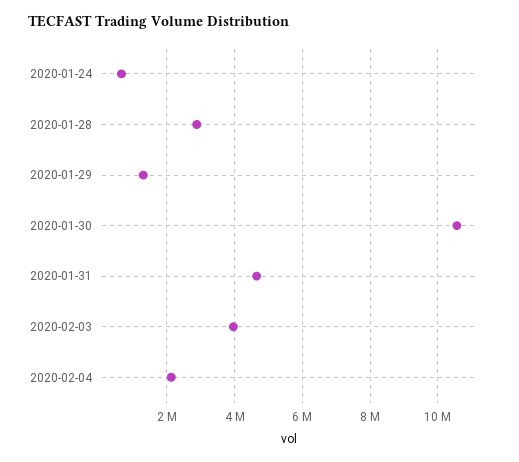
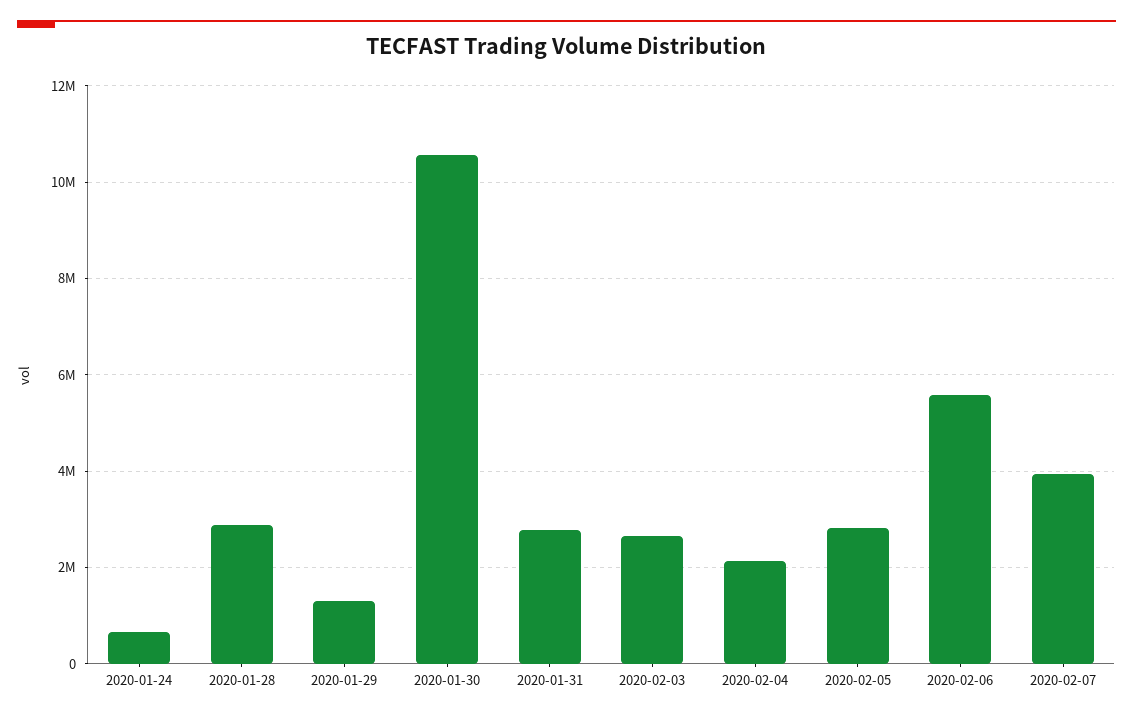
2020-01-31: 4600000 -> 2800000
2020-02-03: 4000000 -> 2600000
2020-02-05: none -> 2800000
2020-02-06: none -> 5600000
2020-02-07: none -> 4000000

